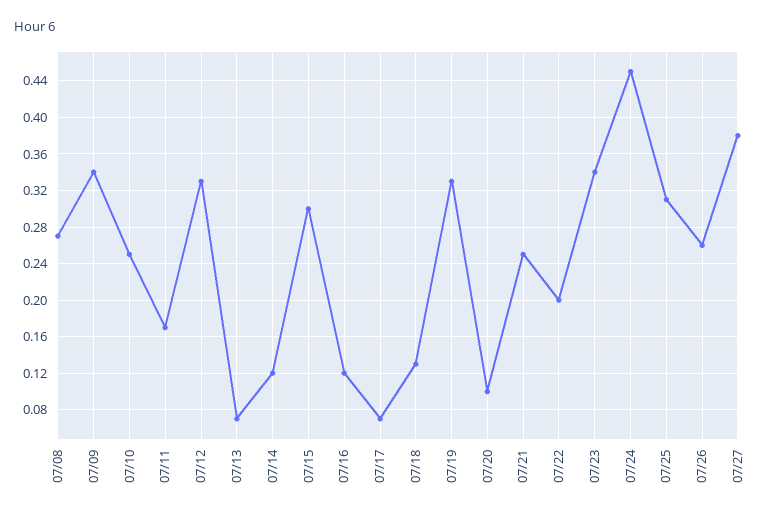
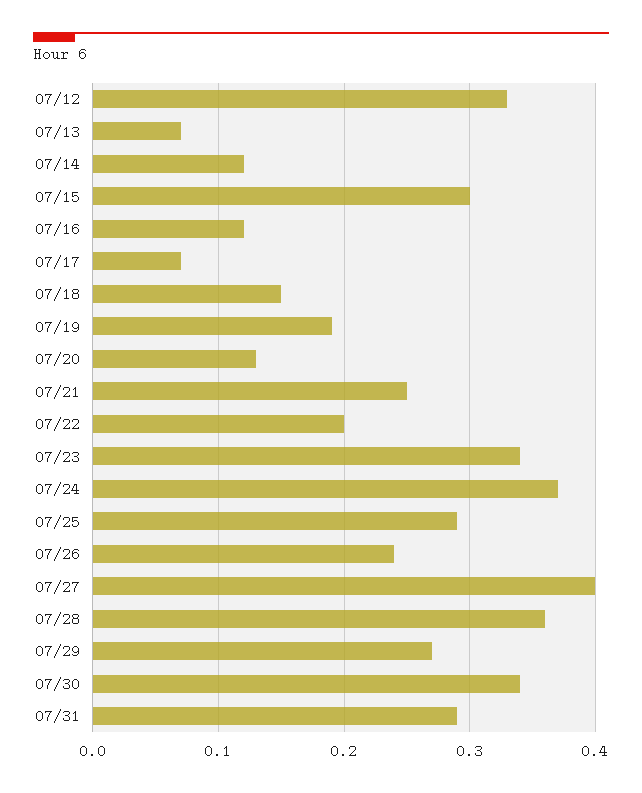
07/08: 0.27 -> none
07/09: 0.34 -> none
07/10: 0.25 -> none
07/11: 0.17 -> none
07/18: 0.13 -> 0.15
07/19: 0.33 -> 0.19
07/20: 0.1 -> 0.13
07/24: 0.45 -> 0.37
07/25: 0.31 -> 0.29
07/26: 0.26 -> 0.24
07/27: 0.38 -> 0.4
07/28: none -> 0.36
07/29: none -> 0.27
07/30: none -> 0.34
07/31: none -> 0.29

